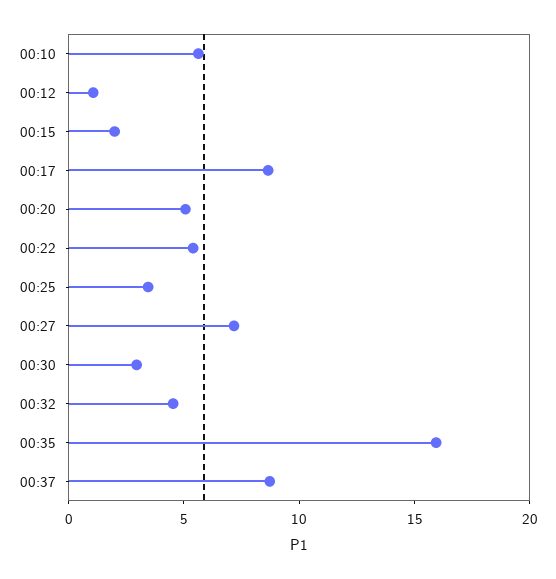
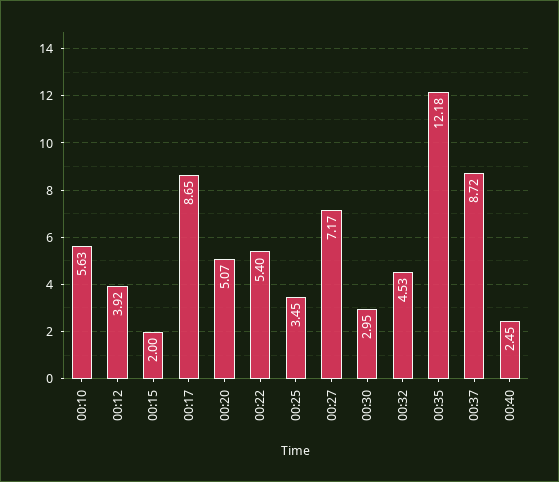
00:12: 1 -> 3.92
00:35: 16 -> 12.18
00:40: none -> 2.45

